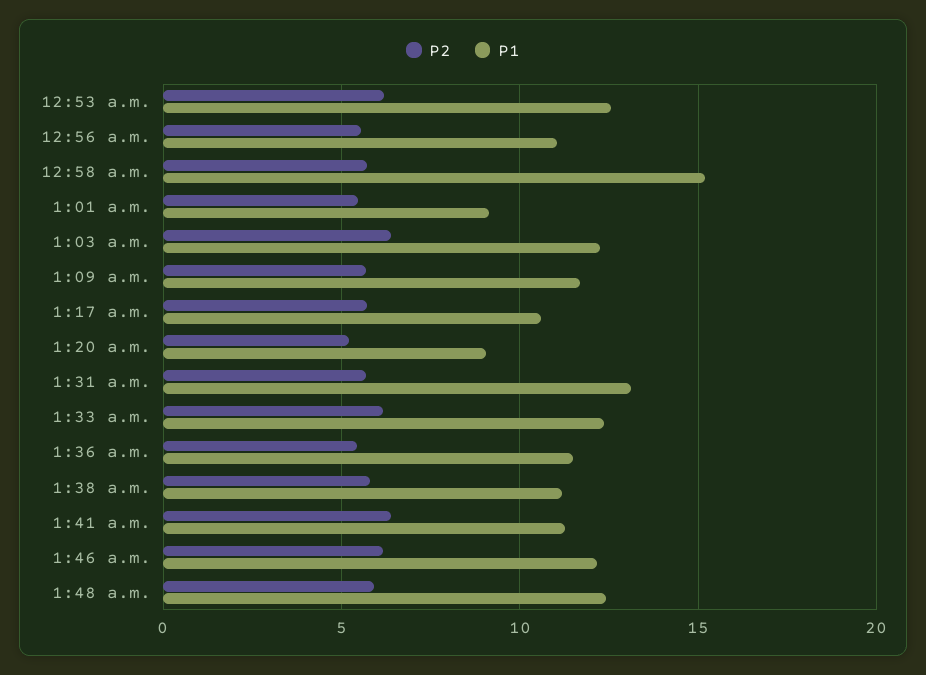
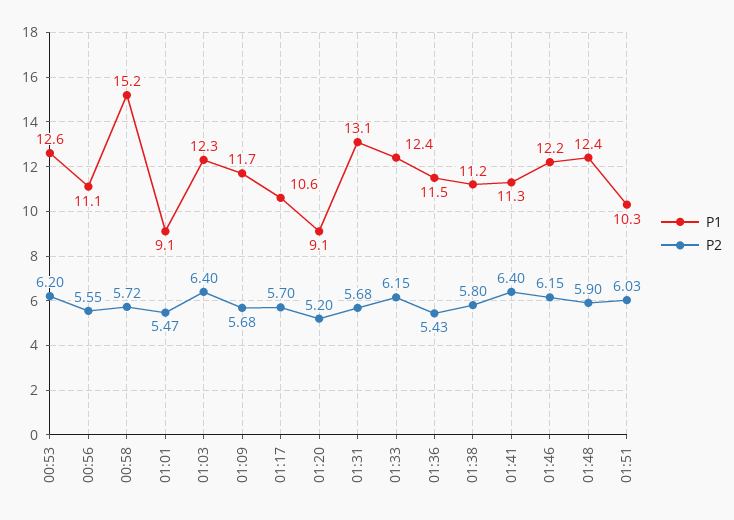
P1, 01:51: none -> 10.3
P2, 01:51: none -> 6.03

